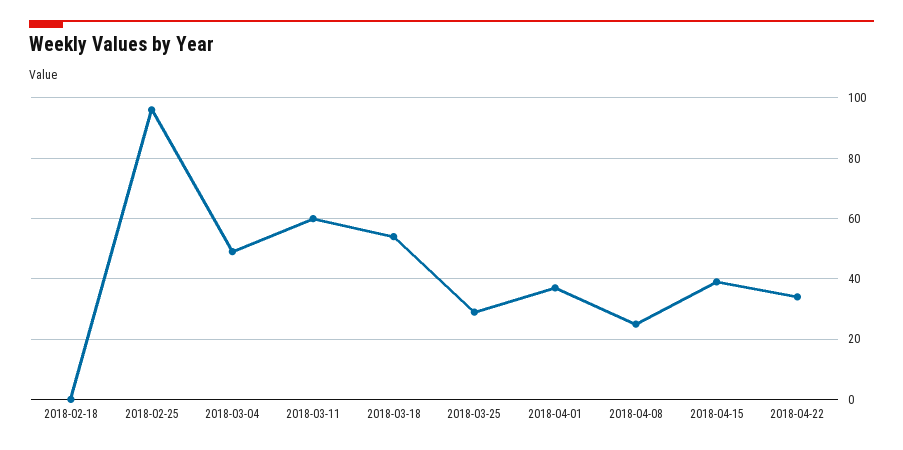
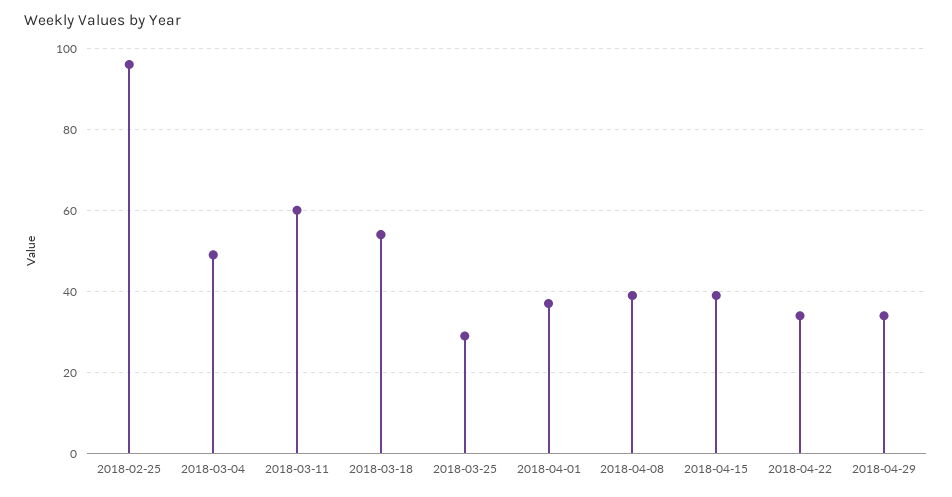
2018-02-18: 0 -> none
2018-04-08: 25 -> 40
2018-04-29: none -> 35

